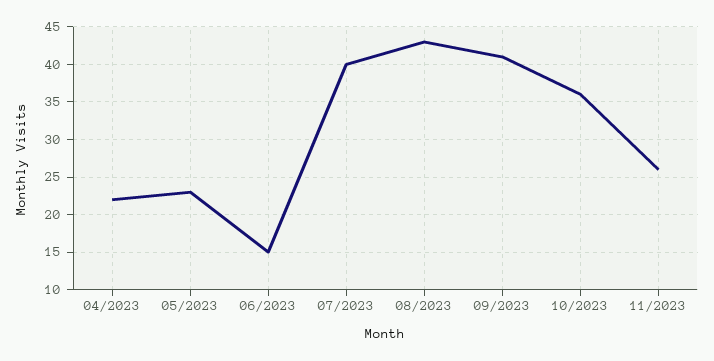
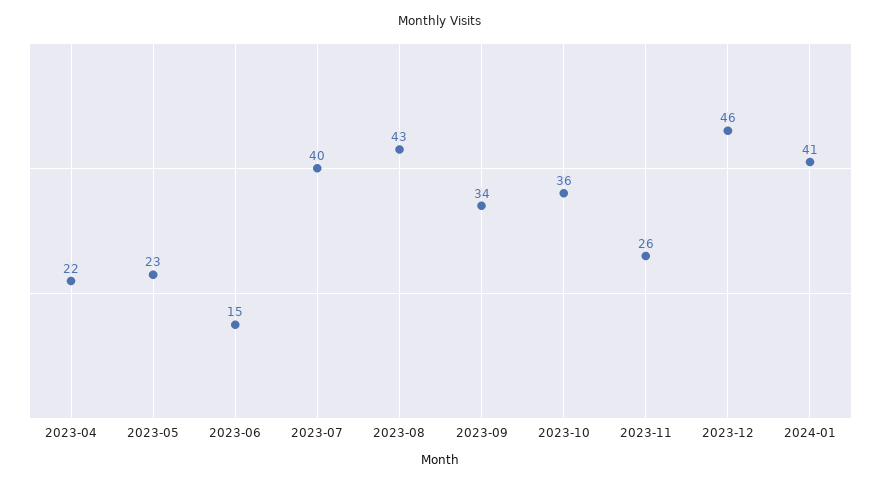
09/2023: 41 -> 34
2023-12: none -> 46
2024-01: none -> 41

